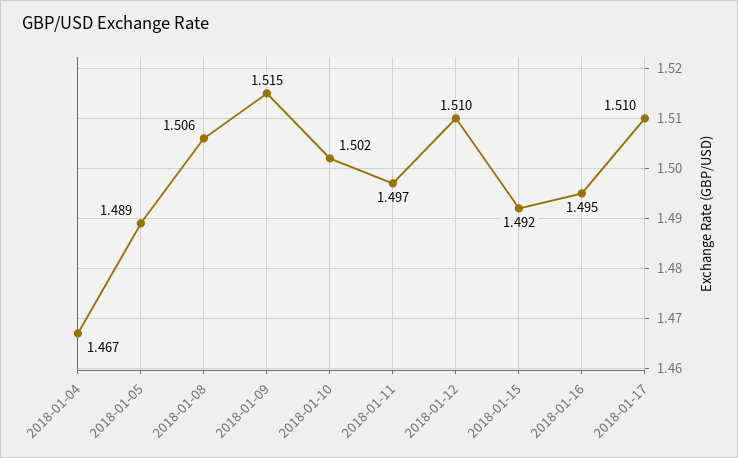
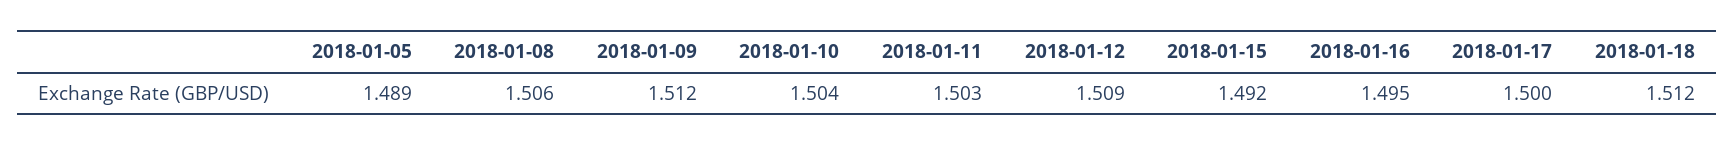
2018-01-04: 1.467 -> none
2018-01-09: 1.515 -> 1.512
2018-01-10: 1.502 -> 1.504
2018-01-11: 1.497 -> 1.503
2018-01-12: 1.51 -> 1.509
2018-01-17: 1.51 -> 1.5
2018-01-18: none -> 1.512

